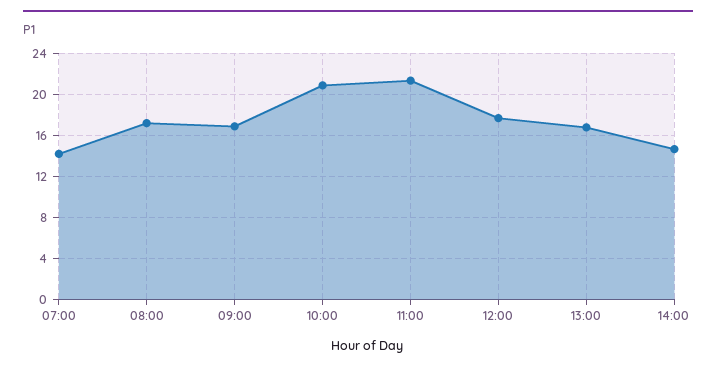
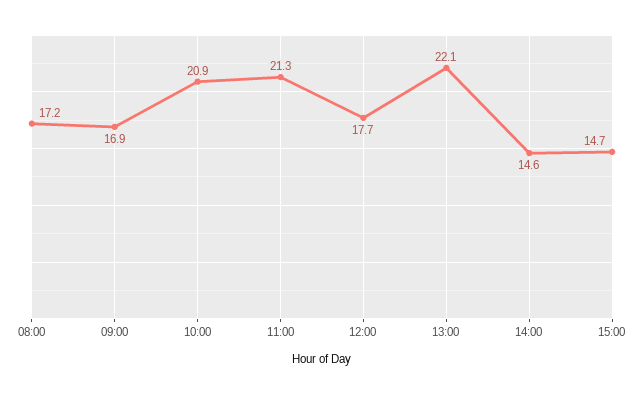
07:00: 14 -> none
13:00: 17 -> 22.1
15:00: none -> 14.7

